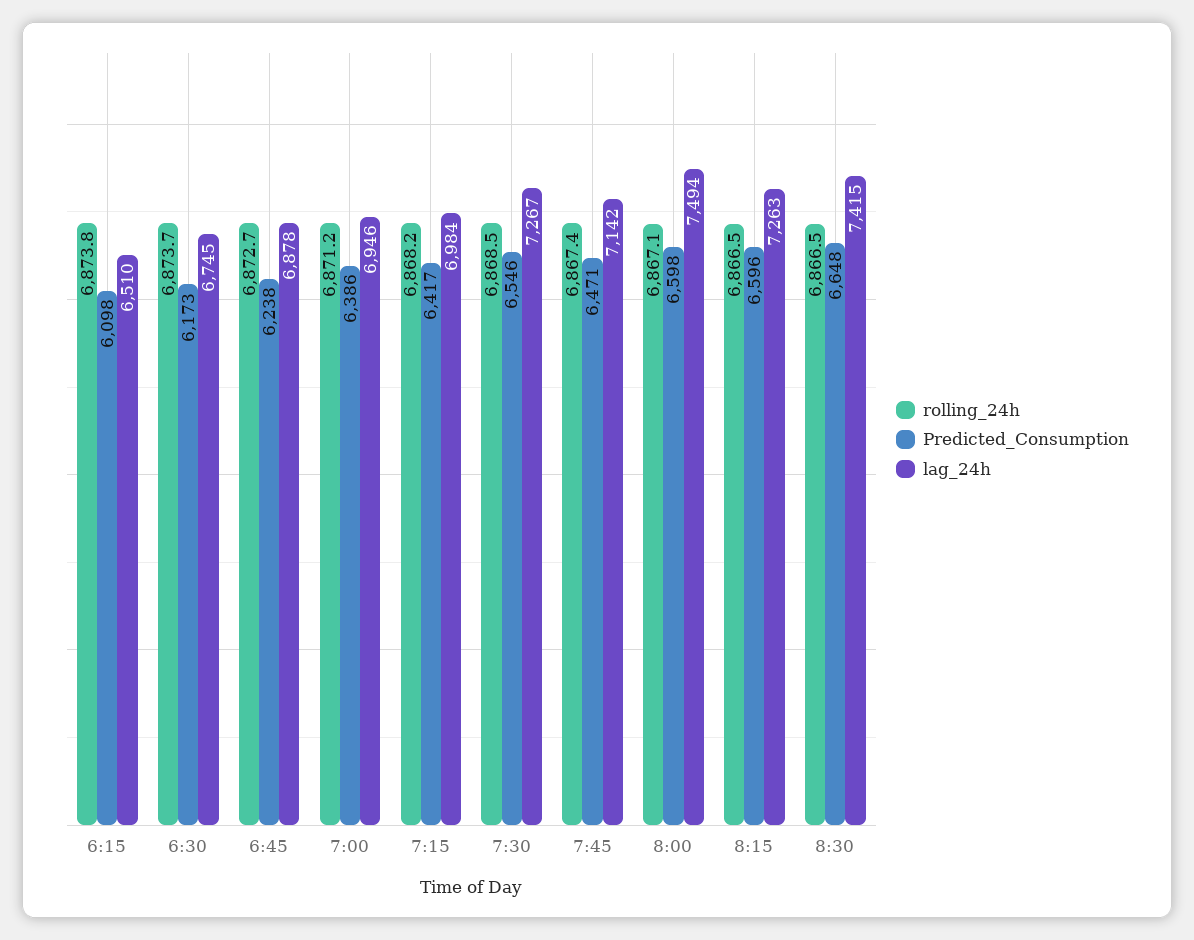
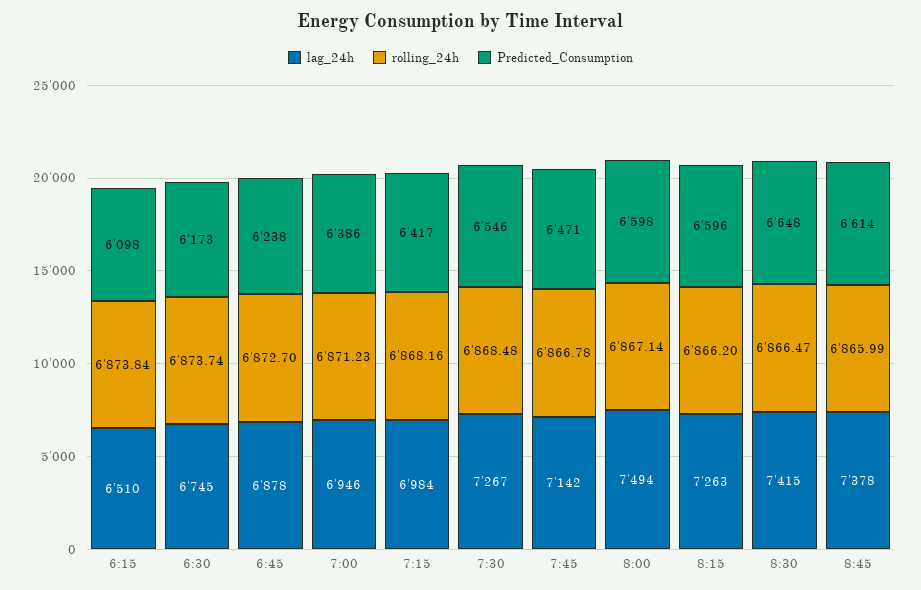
rolling_24h, 7:45: 6867.4 -> 6866.78
rolling_24h, 8:15: 6866.5 -> 6866.2
lag_24h, 8:45: none -> 7378
rolling_24h, 8:45: none -> 6865.99
Predicted_Consumption, 8:45: none -> 6614

